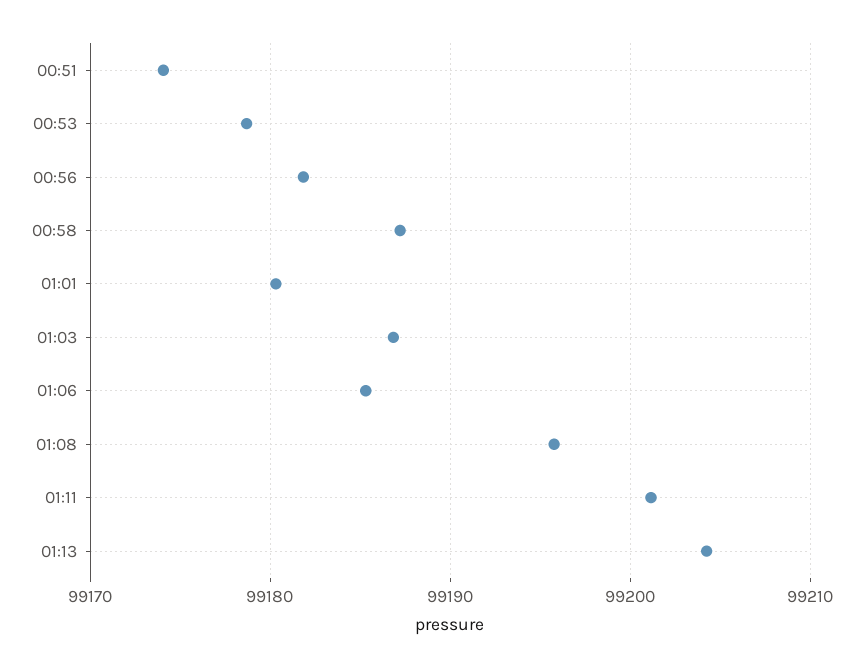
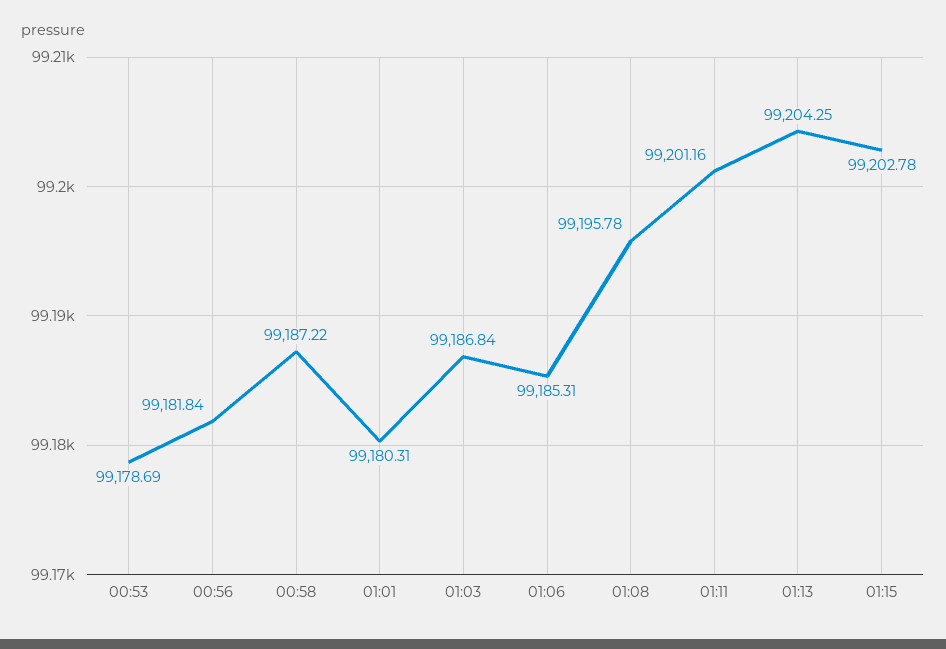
00:51: 99174 -> none
01:15: none -> 99202.78

